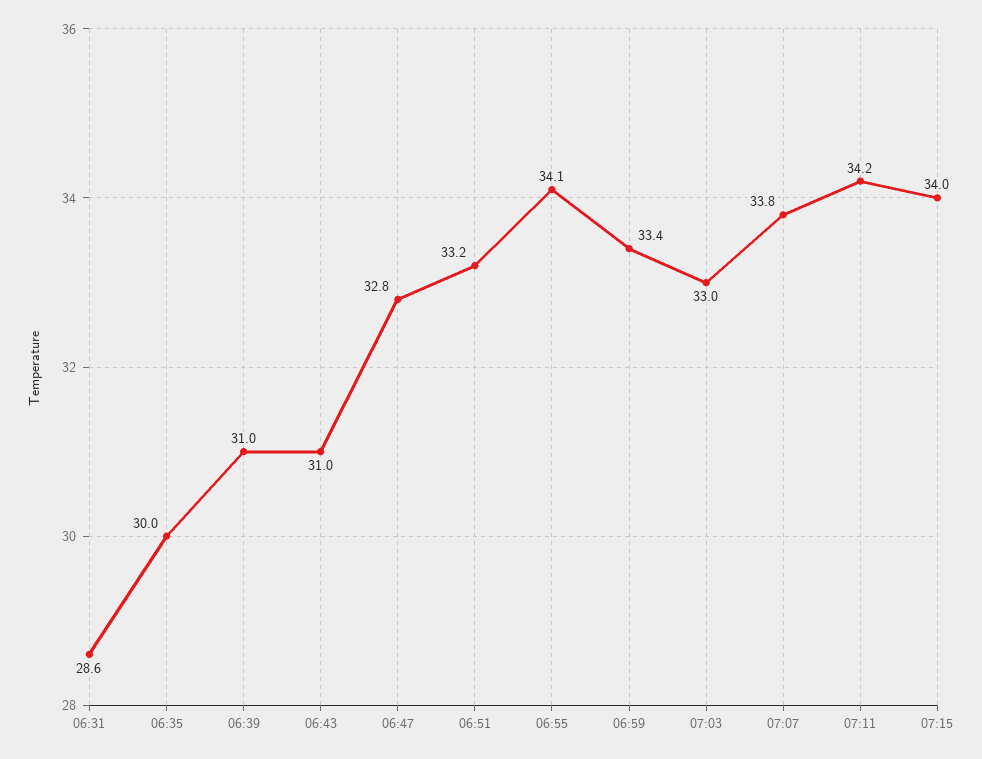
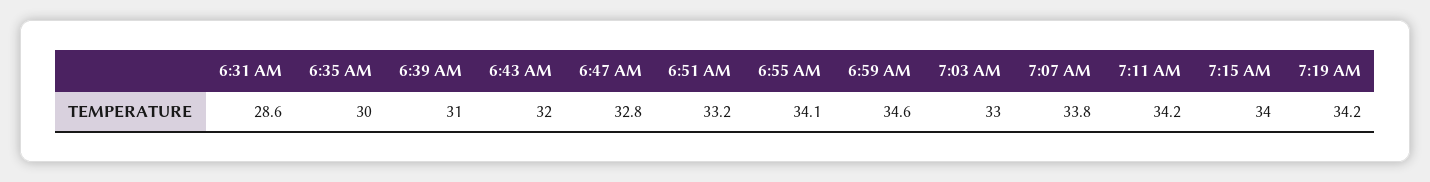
06:43: 31 -> 32
06:59: 33.4 -> 34.6
7:19 AM: none -> 34.2

